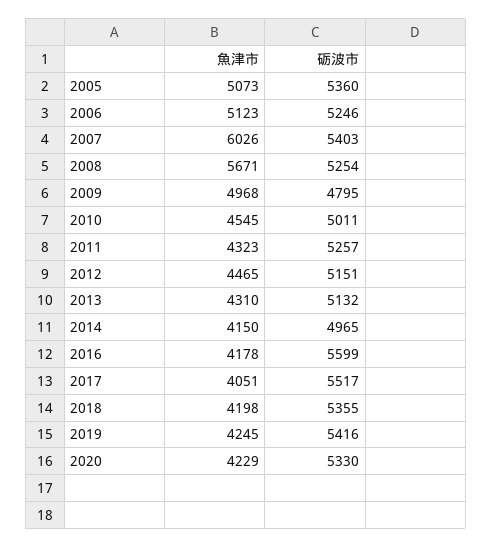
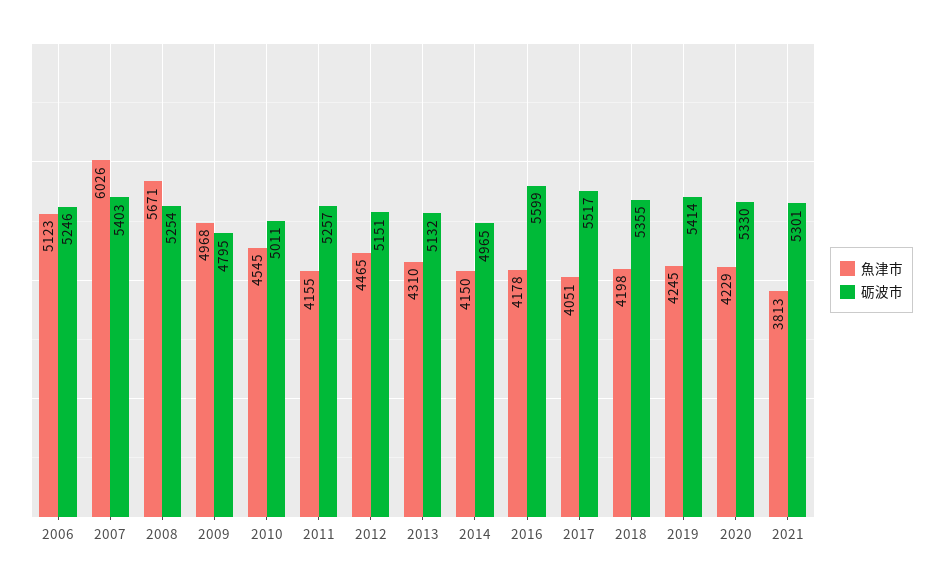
魚津市, 2005: 5073 -> none
砺波市, 2005: 5360 -> none
魚津市, 2011: 4323 -> 4155
砺波市, 2019: 5416 -> 5414
魚津市, 2021: none -> 3813
砺波市, 2021: none -> 5301

